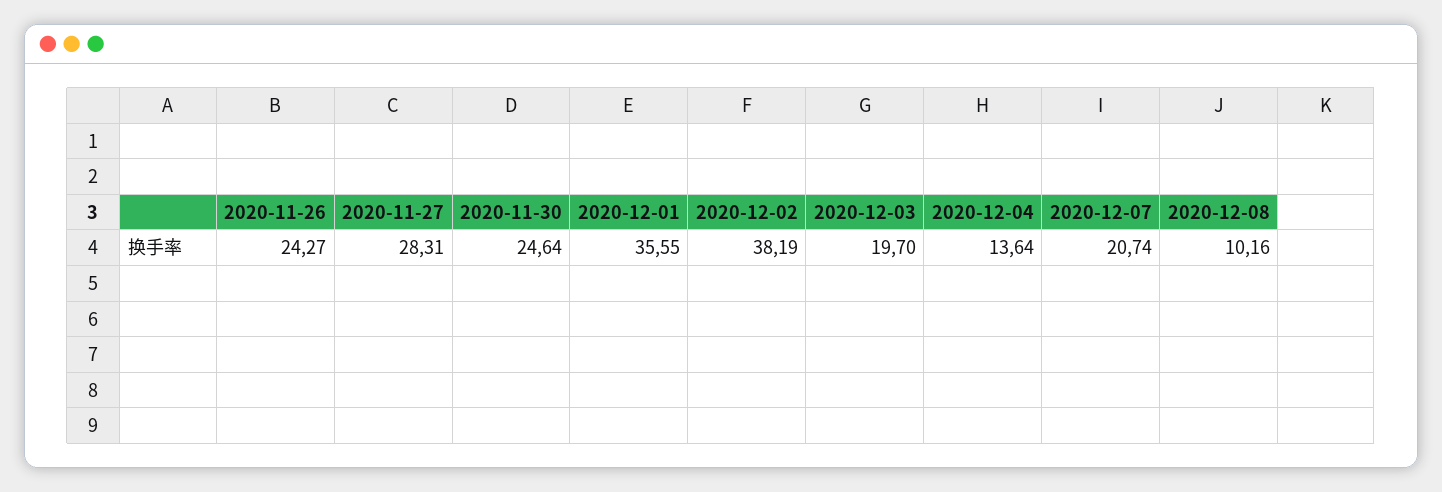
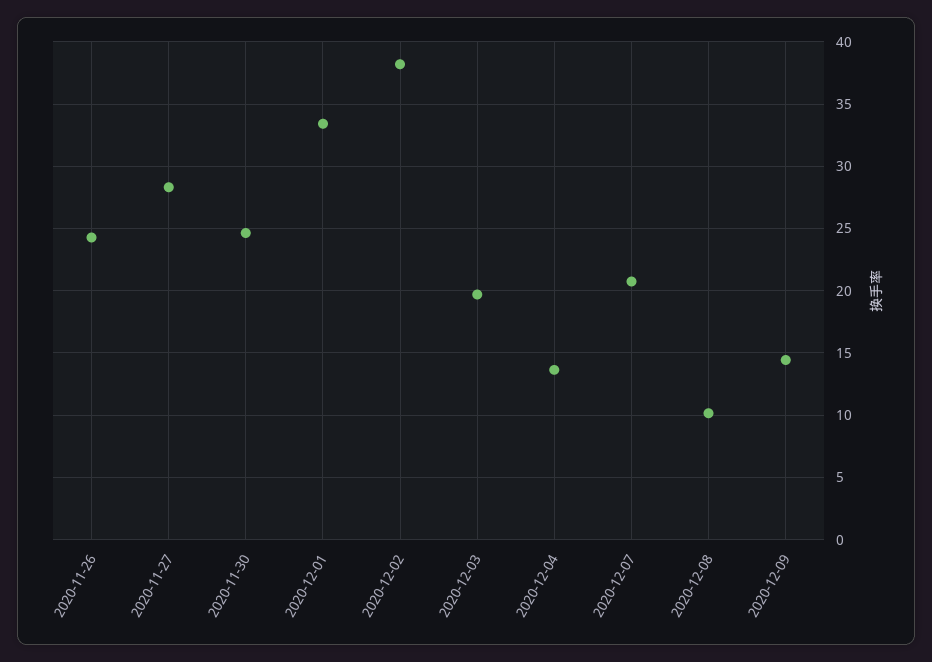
2020-12-01: 35.55 -> 33.5
2020-12-09: none -> 14.5

